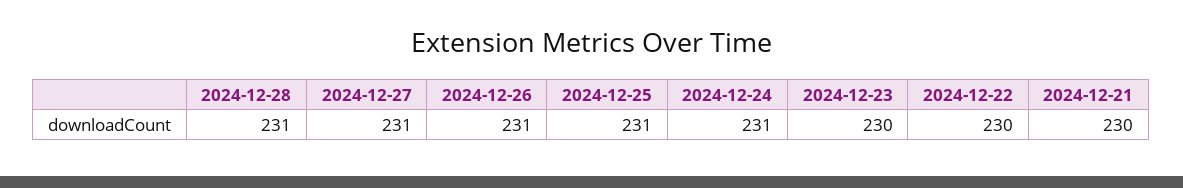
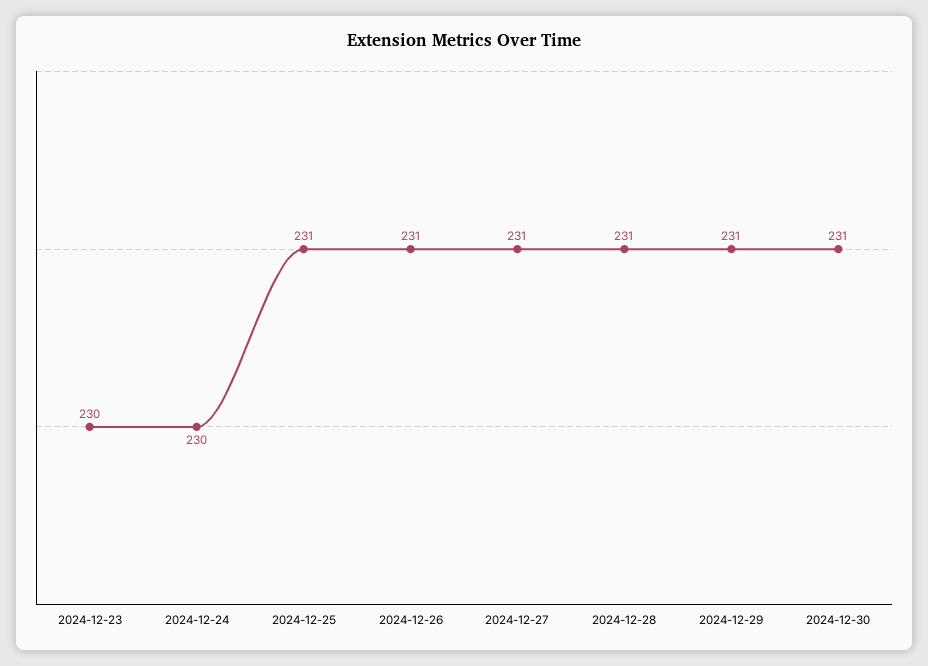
2024-12-24: 231 -> 230
2024-12-22: 230 -> none
2024-12-21: 230 -> none
2024-12-29: none -> 231
2024-12-30: none -> 231

